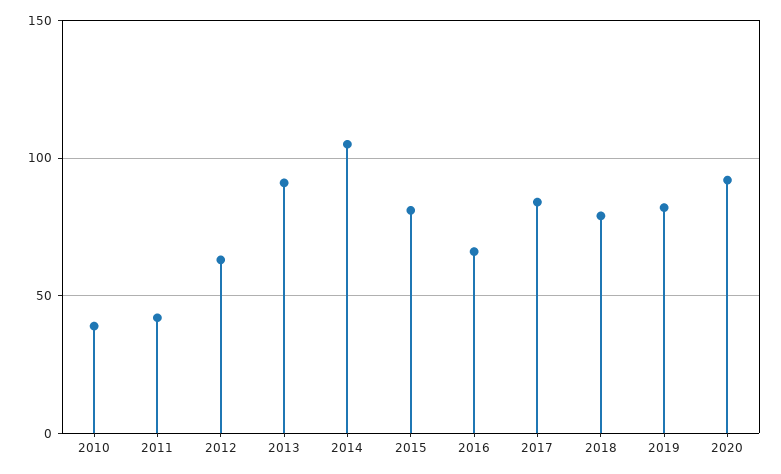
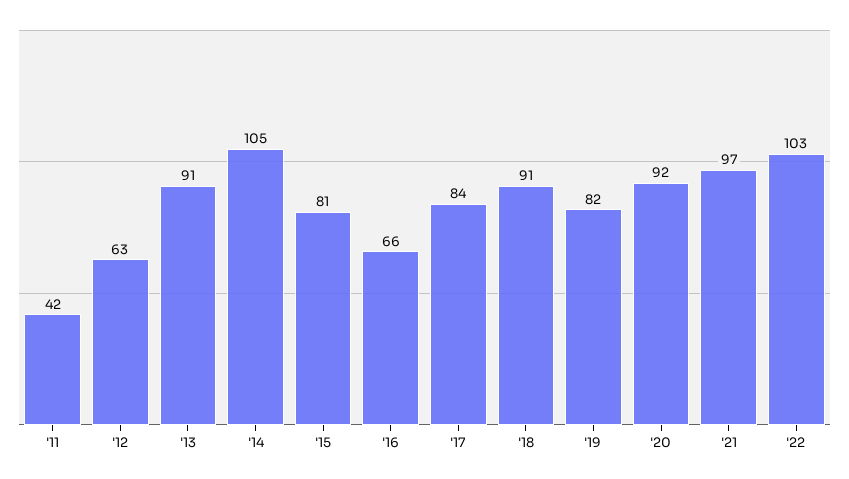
2010: 40 -> none
2018: 80 -> 91
'21: none -> 97
'22: none -> 103

